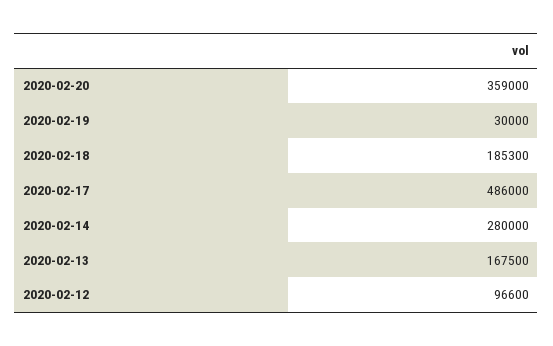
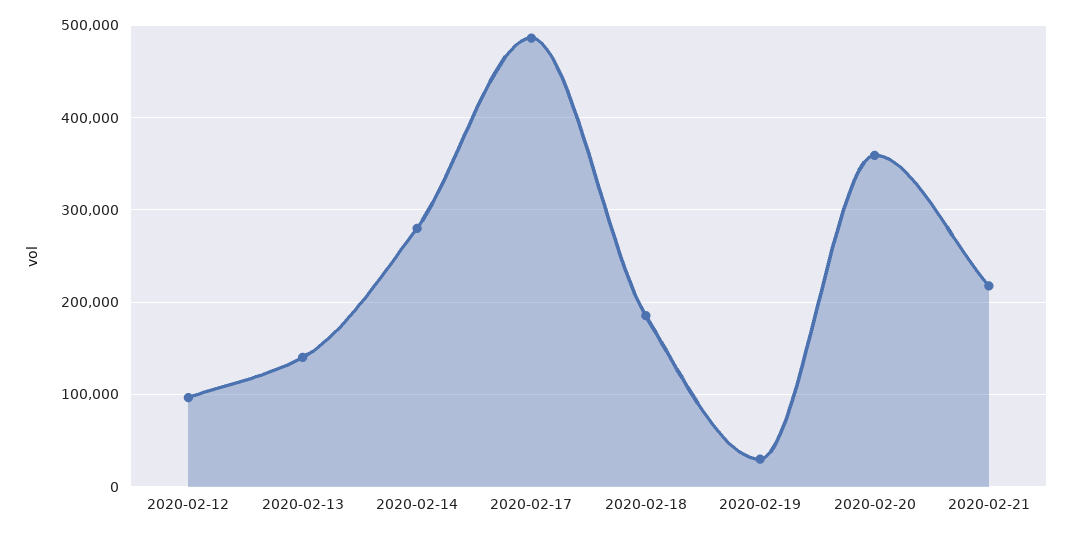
2020-02-13: 167500 -> 140000
2020-02-21: none -> 220000

